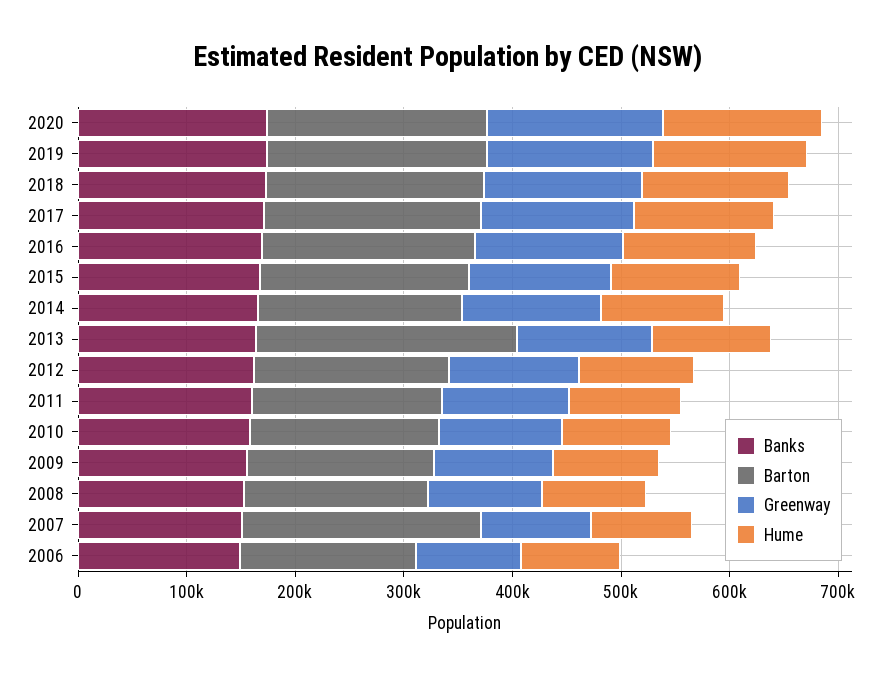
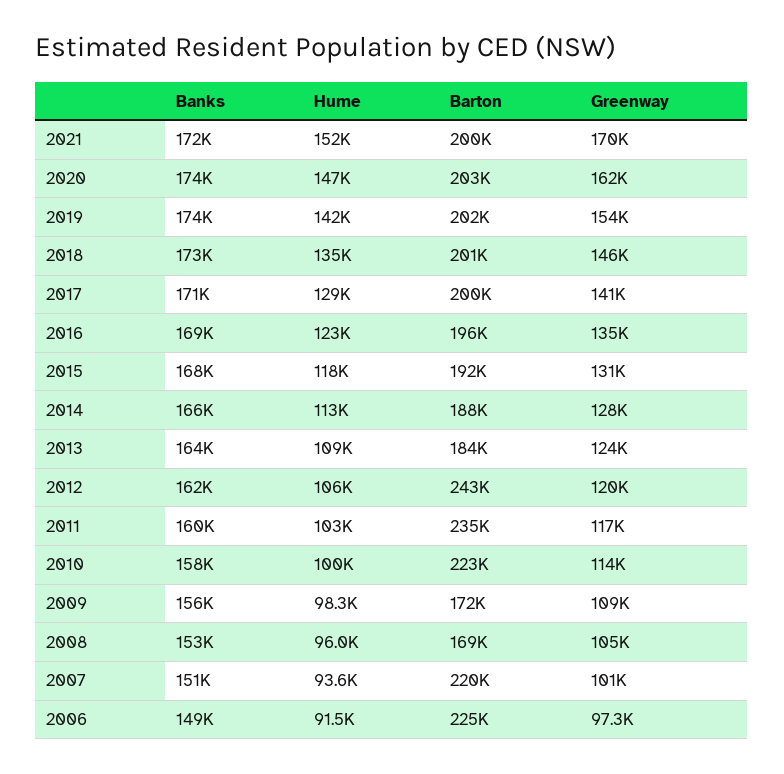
Barton, 2013: 240000 -> 184000
Barton, 2012: 180000 -> 243000
Barton, 2011: 180000 -> 235000
Barton, 2010: 180000 -> 223000
Barton, 2006: 160000 -> 225000
Banks, 2021: none -> 172000
Hume, 2021: none -> 152000
Barton, 2021: none -> 200000
Greenway, 2021: none -> 170000

